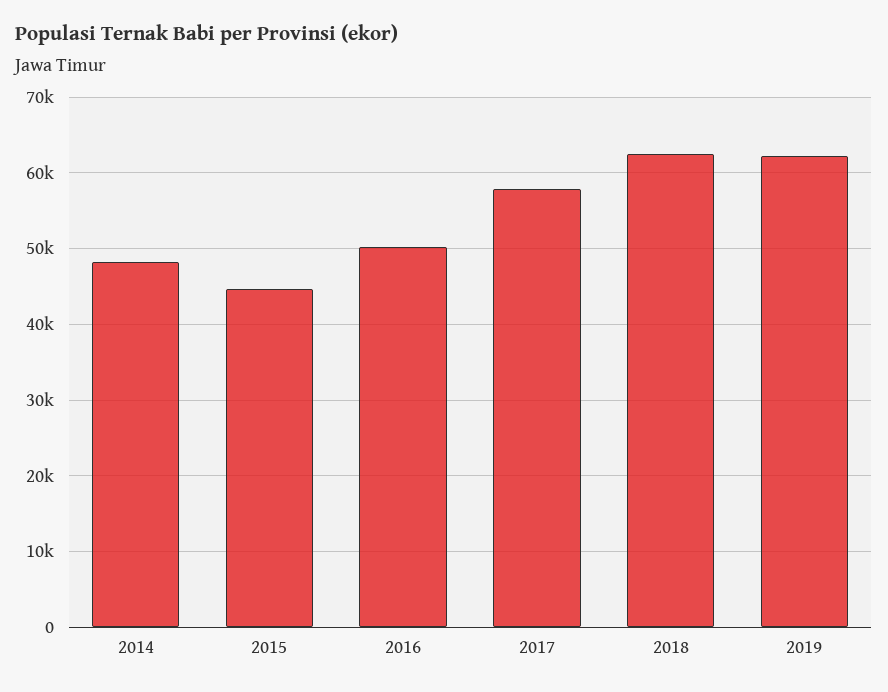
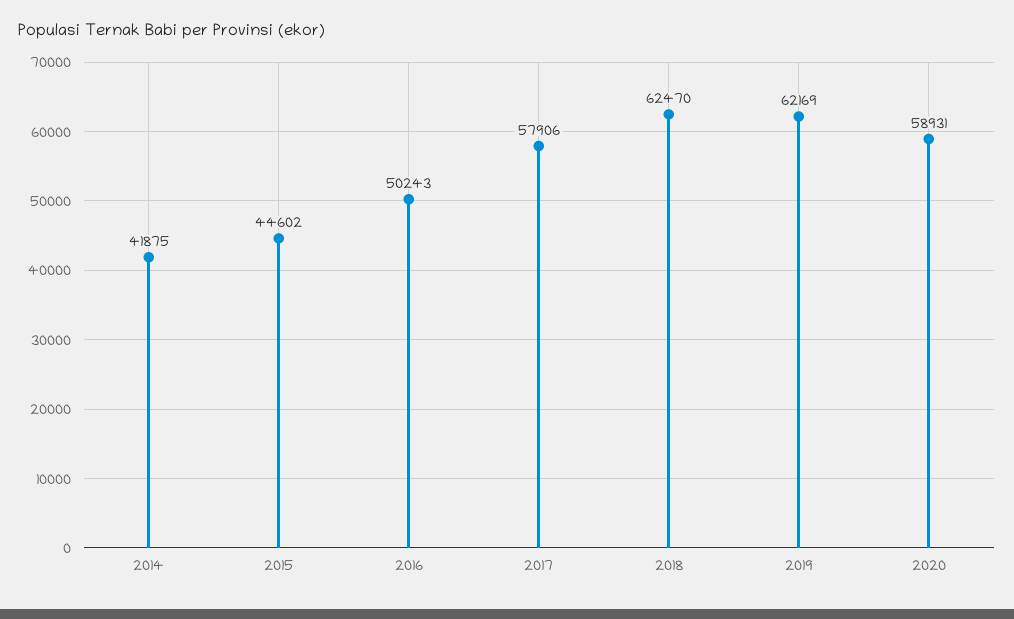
2014: 48000 -> 41875
2020: none -> 58931

